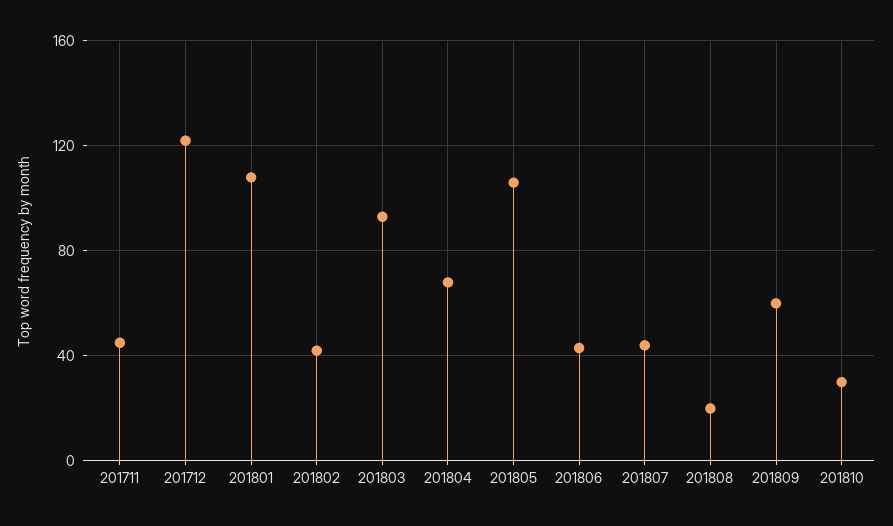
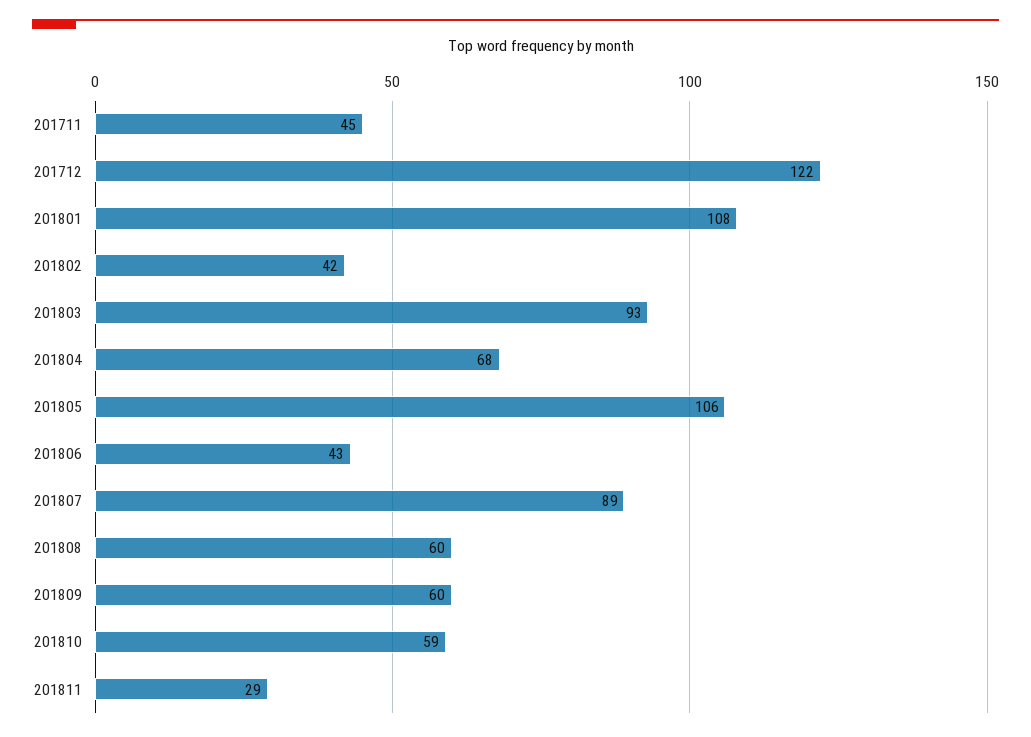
201807: 45 -> 89
201808: 20 -> 60
201810: 30 -> 59
201811: none -> 29

